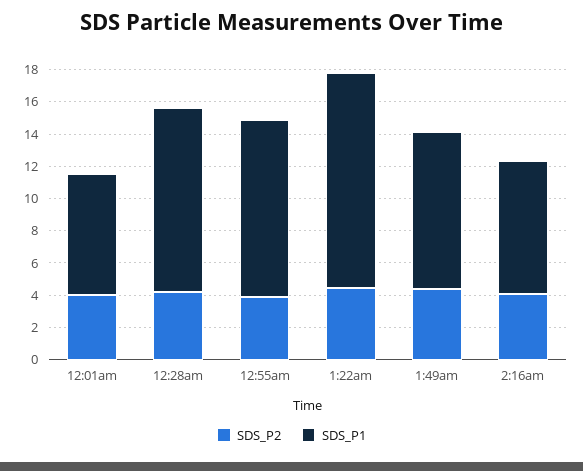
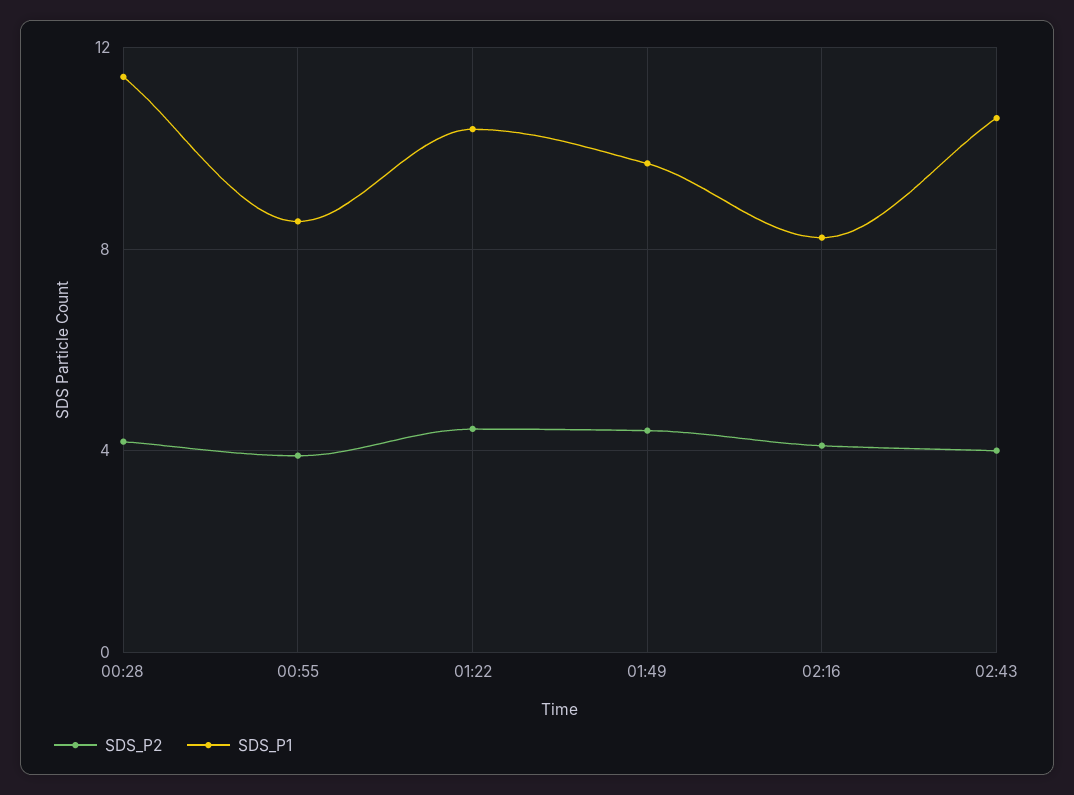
SDS_P2, 12:01am: 4 -> none
SDS_P1, 12:01am: 7.5 -> none
SDS_P1, 12:55am: 11 -> 8.5
SDS_P1, 1:22am: 13.5 -> 10.5
SDS_P2, 02:43: none -> 4
SDS_P1, 02:43: none -> 10.5

